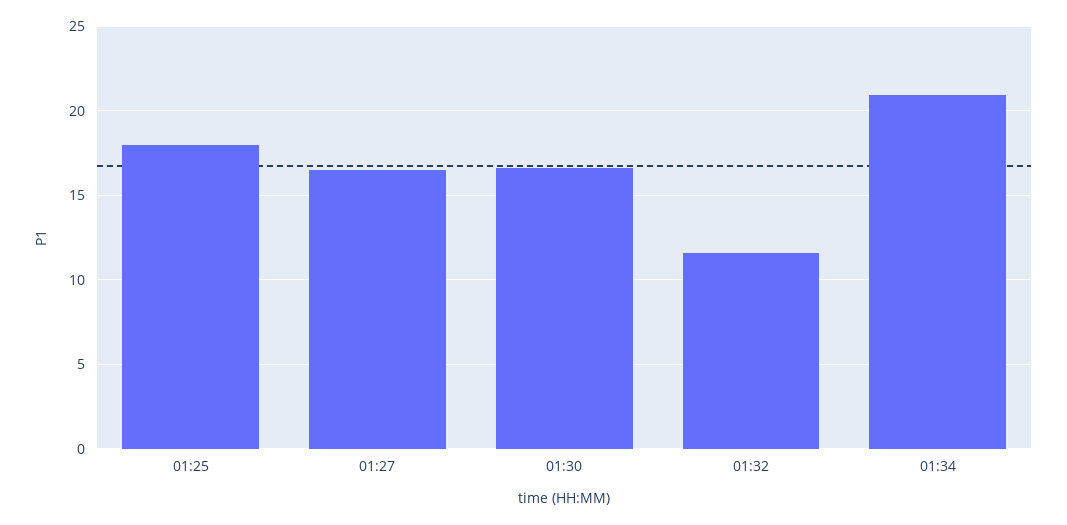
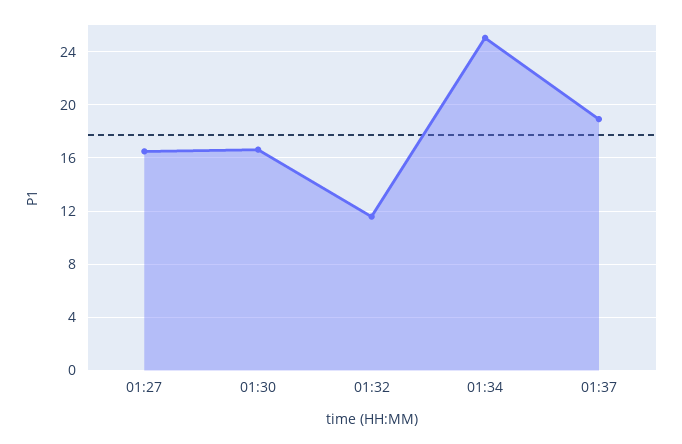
01:25: 18 -> none
01:34: 21 -> 25
01:37: none -> 19

